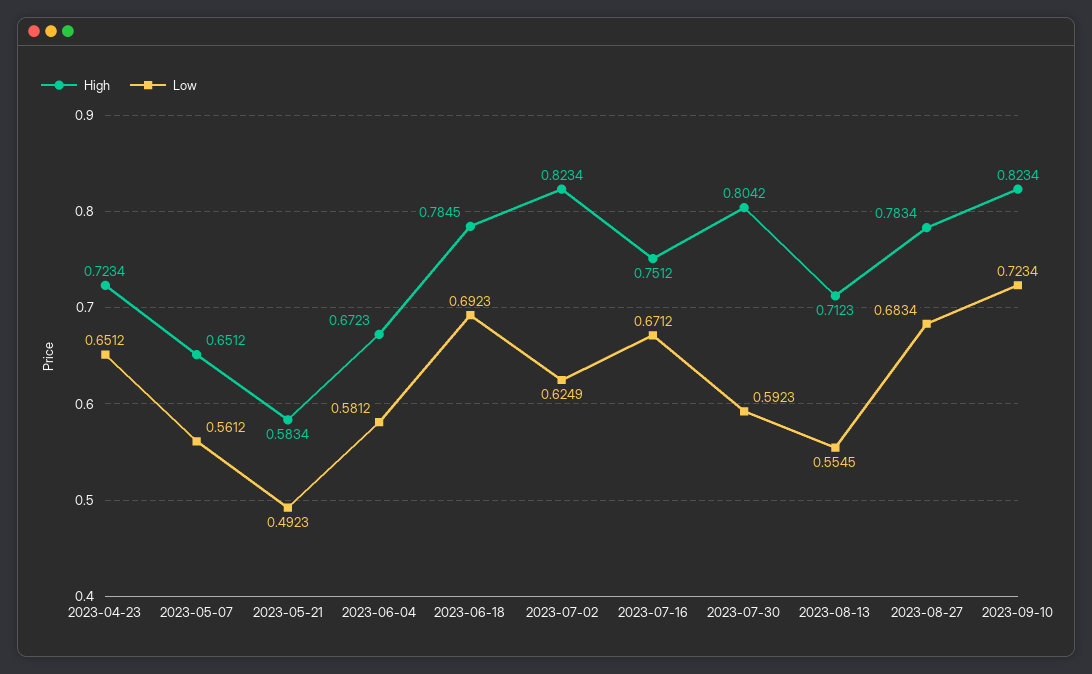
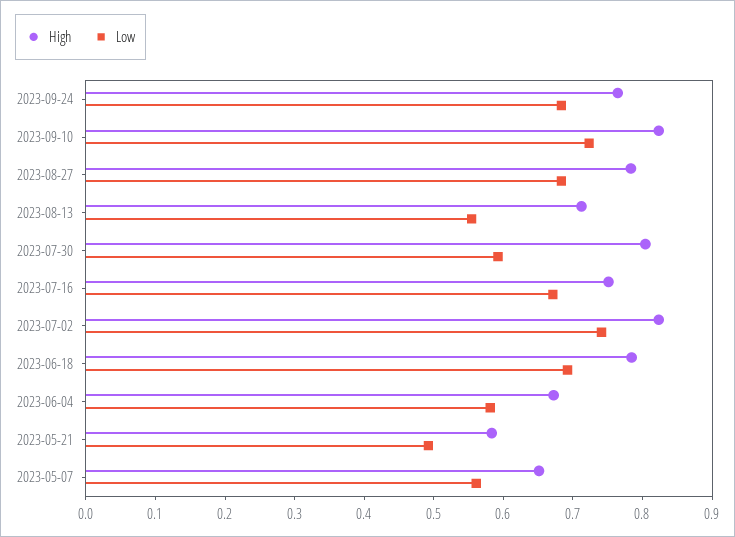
High, 2023-04-23: 0.7234 -> none
Low, 2023-04-23: 0.6512 -> none
Low, 2023-07-02: 0.6249 -> 0.74
High, 2023-09-24: none -> 0.76
Low, 2023-09-24: none -> 0.68

